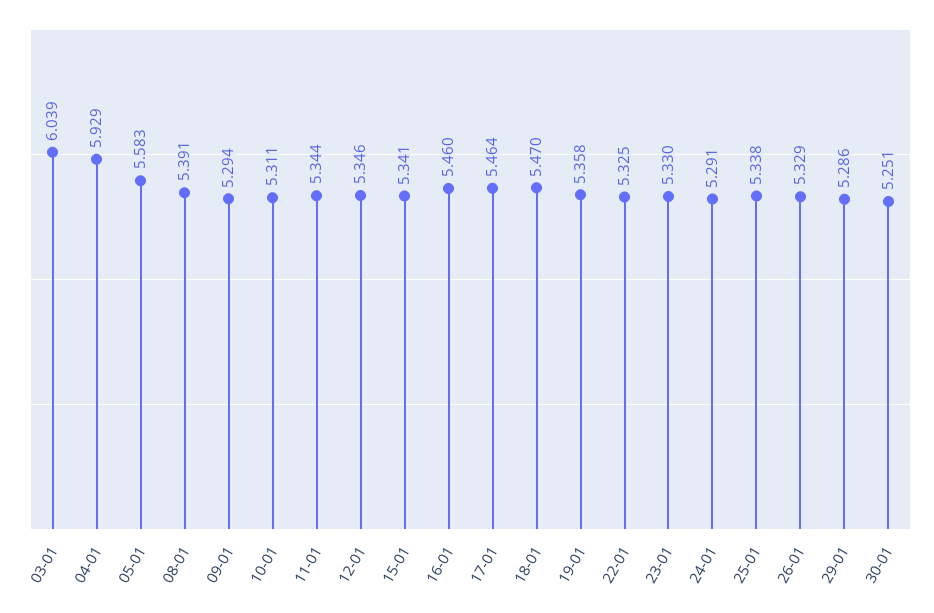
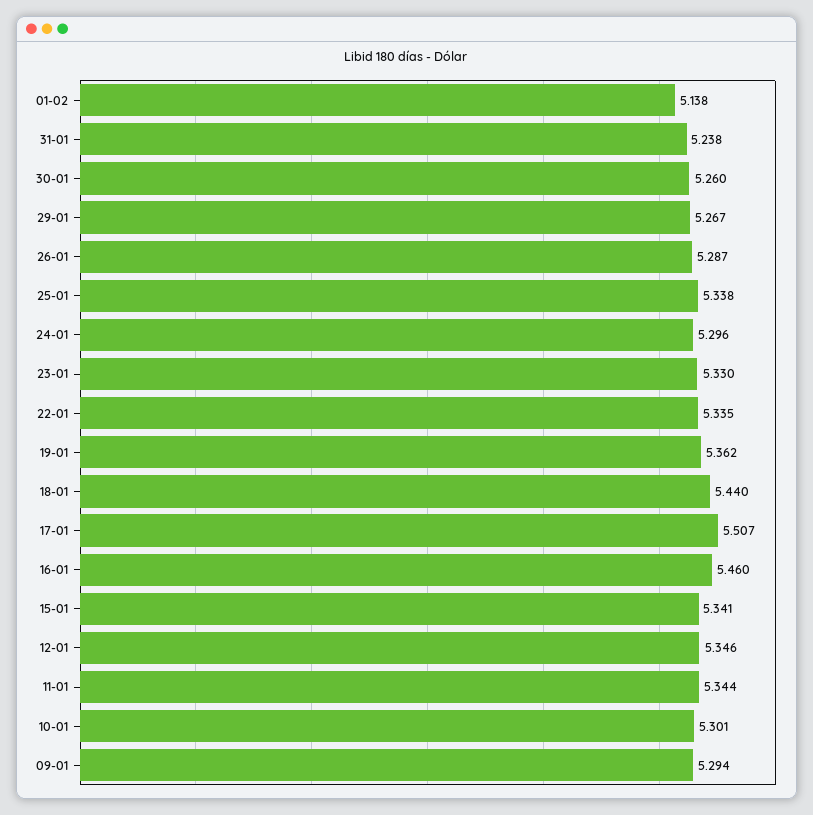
03-01: 6.039 -> none
04-01: 5.929 -> none
05-01: 5.583 -> none
08-01: 5.391 -> none
10-01: 5.311 -> 5.301
17-01: 5.464 -> 5.507
18-01: 5.47 -> 5.44
19-01: 5.358 -> 5.362
22-01: 5.325 -> 5.335
24-01: 5.291 -> 5.296
26-01: 5.329 -> 5.287
29-01: 5.286 -> 5.267
30-01: 5.251 -> 5.26
01-02: none -> 5.138
31-01: none -> 5.238

